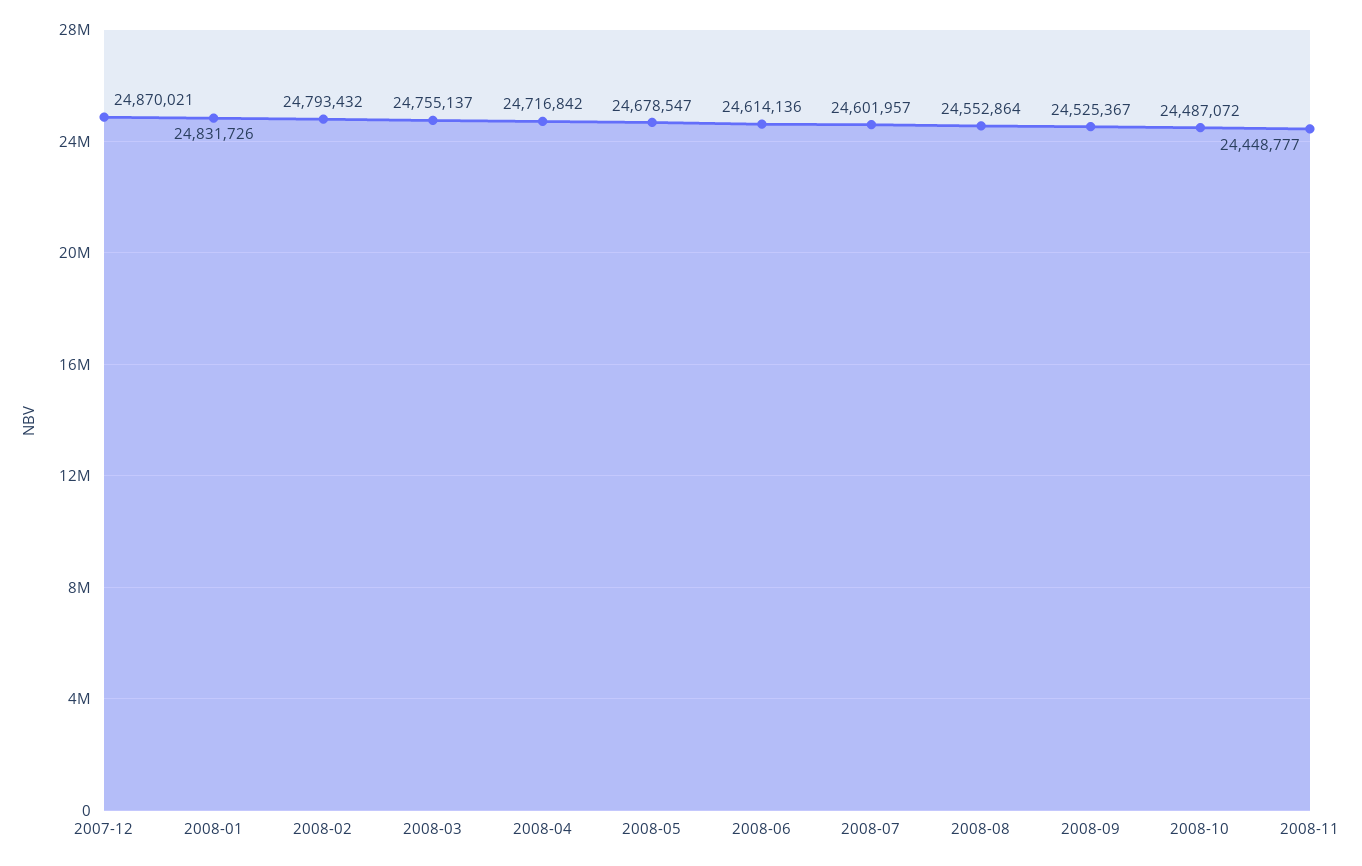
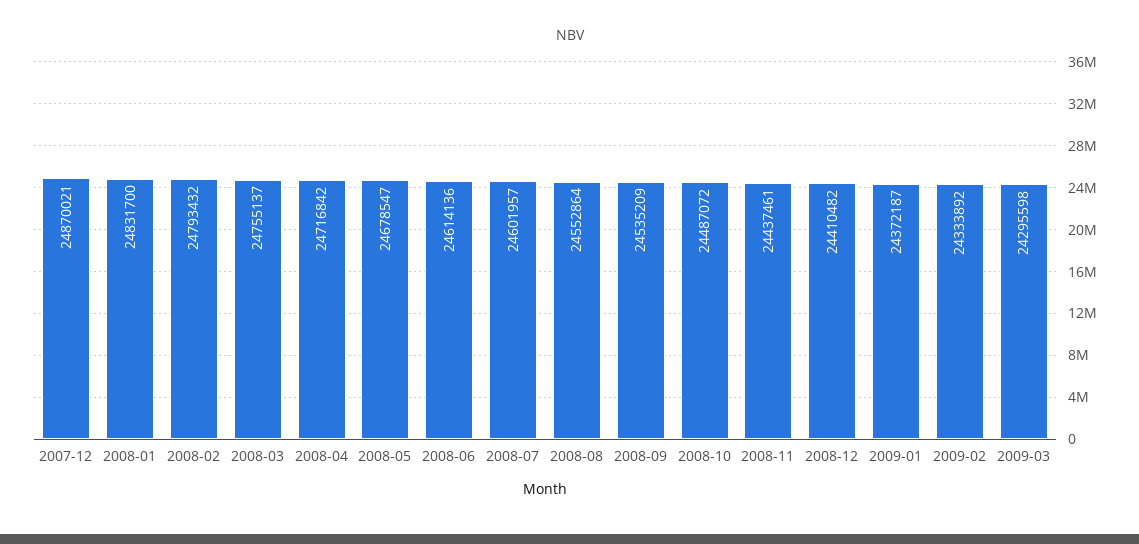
2008-01: 24831726 -> 24831700
2008-09: 24525367 -> 24535209
2008-11: 24448777 -> 24437461
2008-12: none -> 24410482
2009-01: none -> 24372187
2009-02: none -> 24333892
2009-03: none -> 24295598

